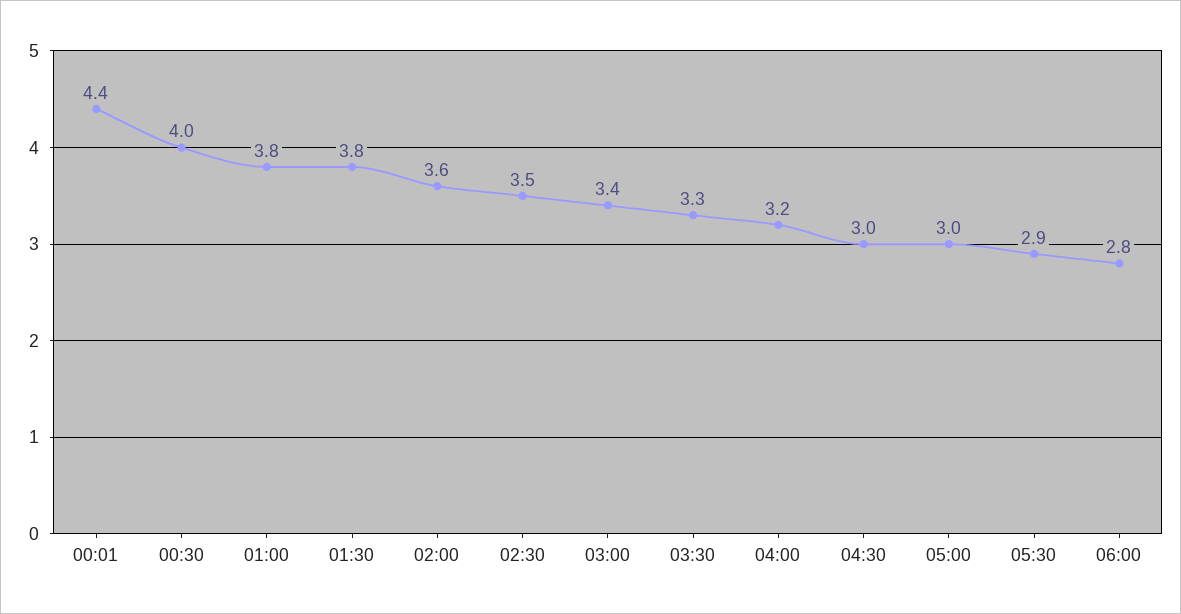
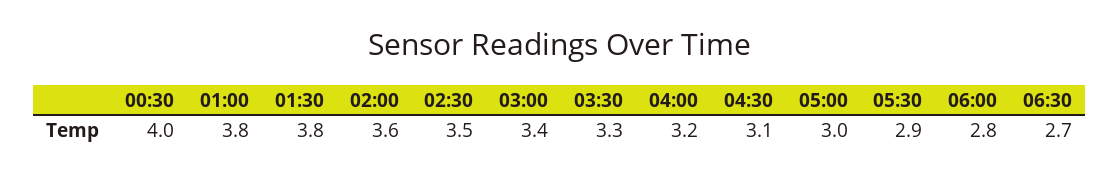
00:01: 4.4 -> none
04:30: 3 -> 3.1
06:30: none -> 2.7

